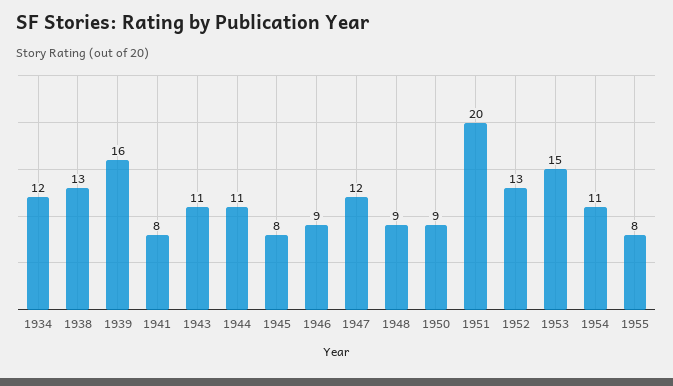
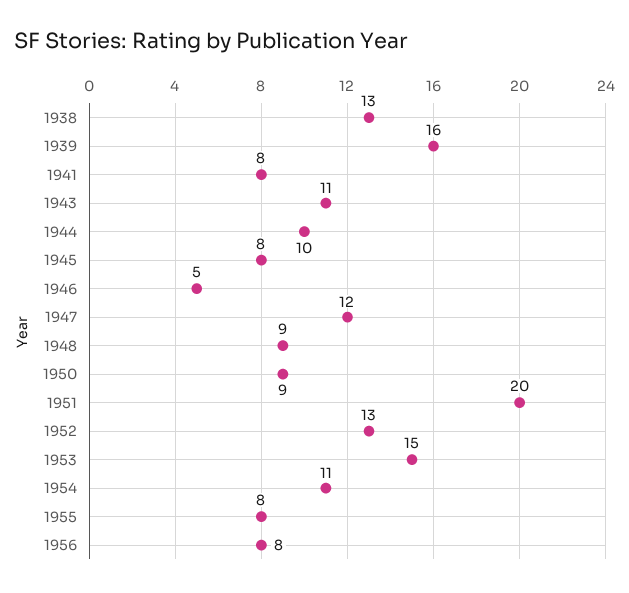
1934: 12 -> none
1944: 11 -> 10
1946: 9 -> 5
1956: none -> 8

